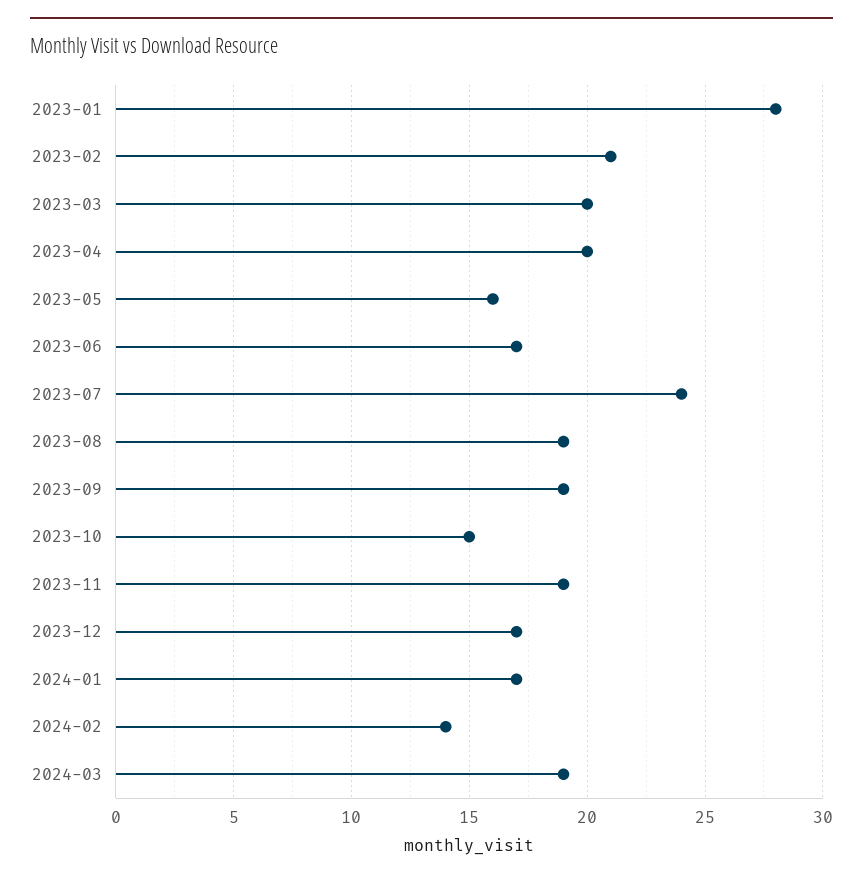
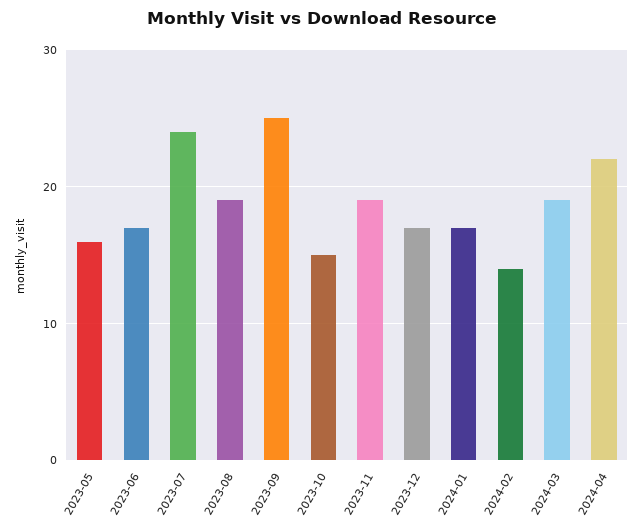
2023-01: 28 -> none
2023-02: 21 -> none
2023-03: 20 -> none
2023-04: 20 -> none
2023-09: 19 -> 25
2024-04: none -> 22

